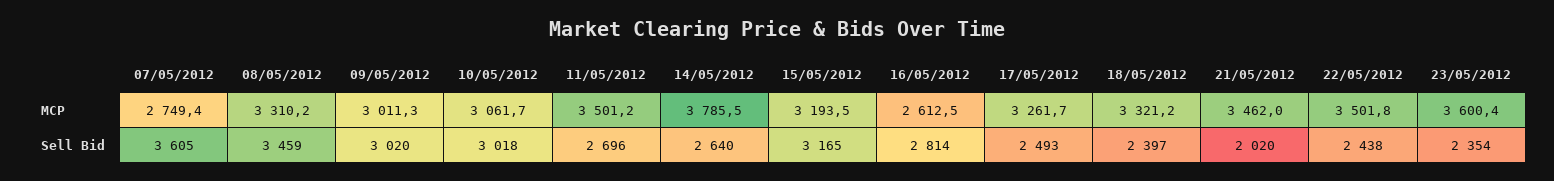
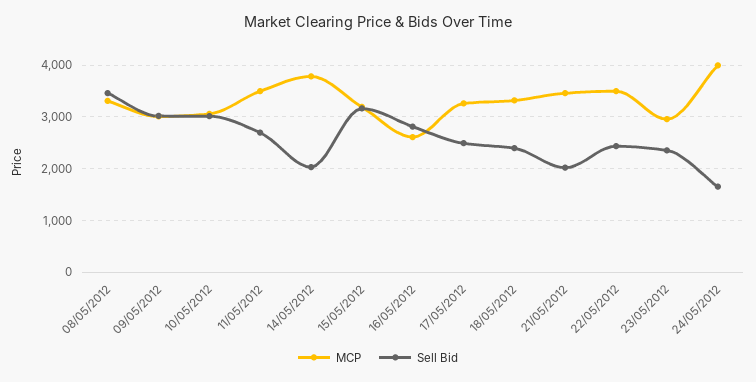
MCP, 07/05/2012: 2749.4 -> none
MCP, 23/05/2012: 3600.4 -> 3000
Sell Bid, 07/05/2012: 3605 -> none
Sell Bid, 14/05/2012: 2640 -> 2000
MCP, 24/05/2012: none -> 4000
Sell Bid, 24/05/2012: none -> 1600

